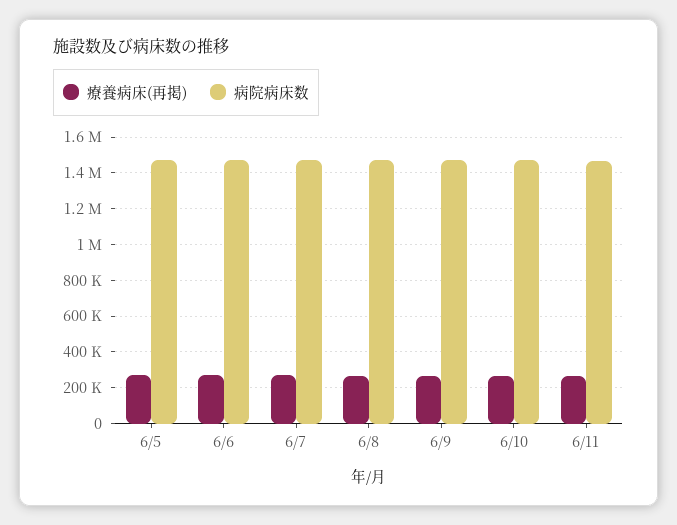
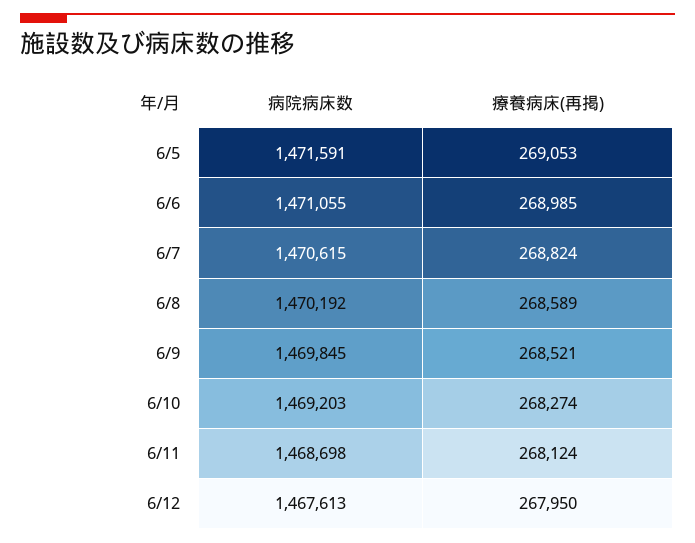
病院病床数, 6/12: none -> 1467613
療養病床(再掲), 6/12: none -> 267950

